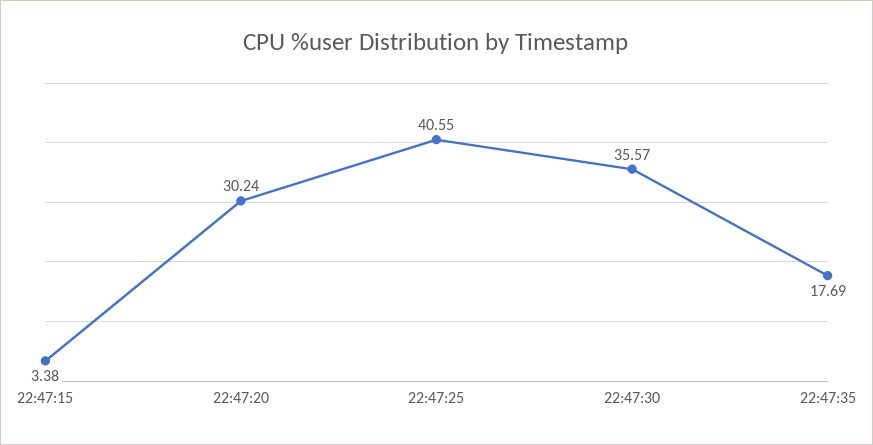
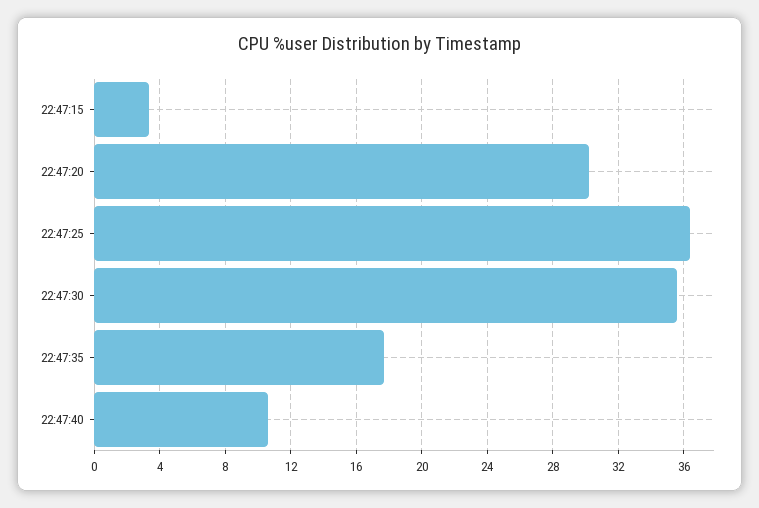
22:47:25: 40.55 -> 36.5
22:47:40: none -> 10.5

